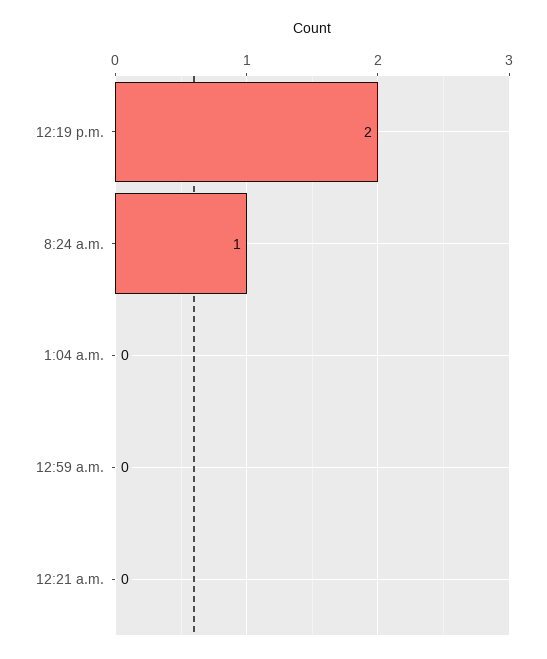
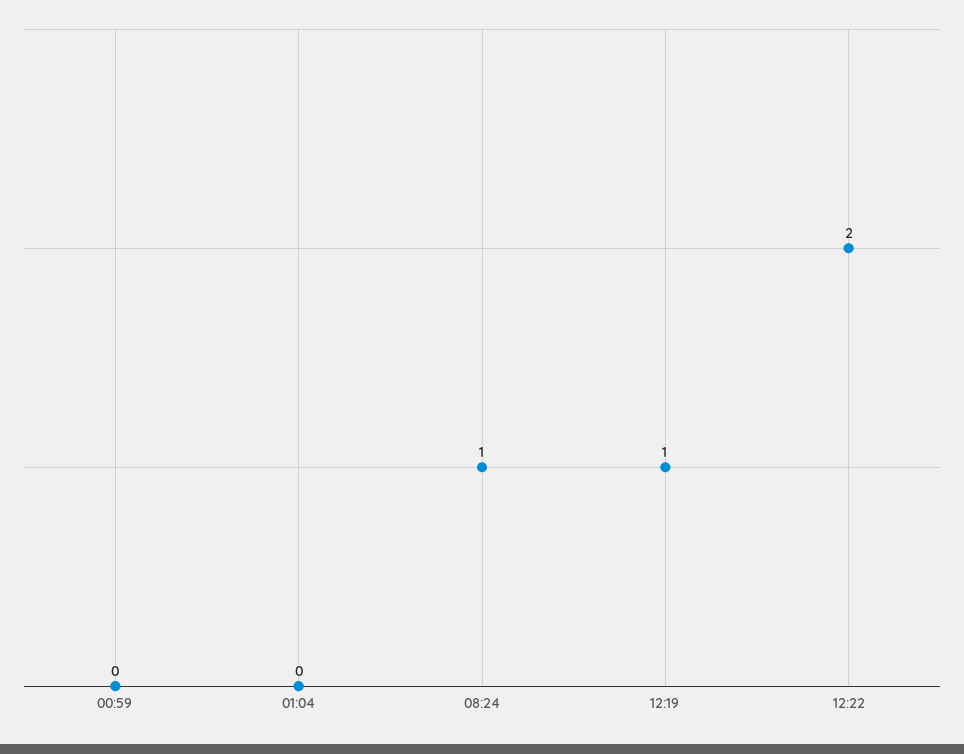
12:19 p.m.: 2 -> 1
12:21 a.m.: 0 -> none
12:22: none -> 2

